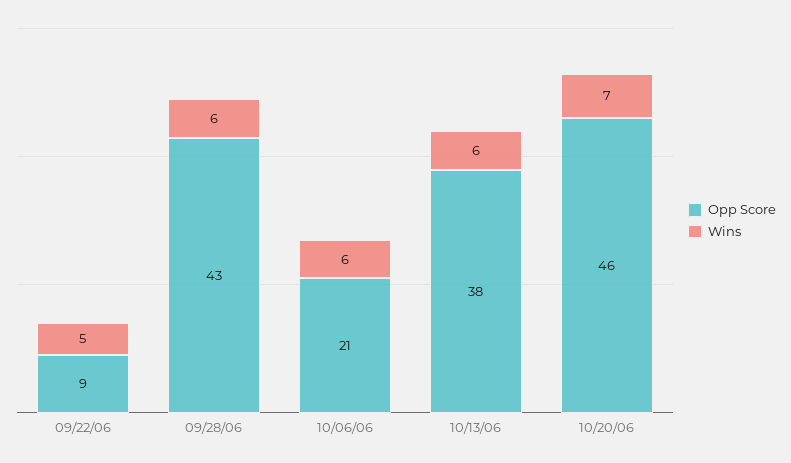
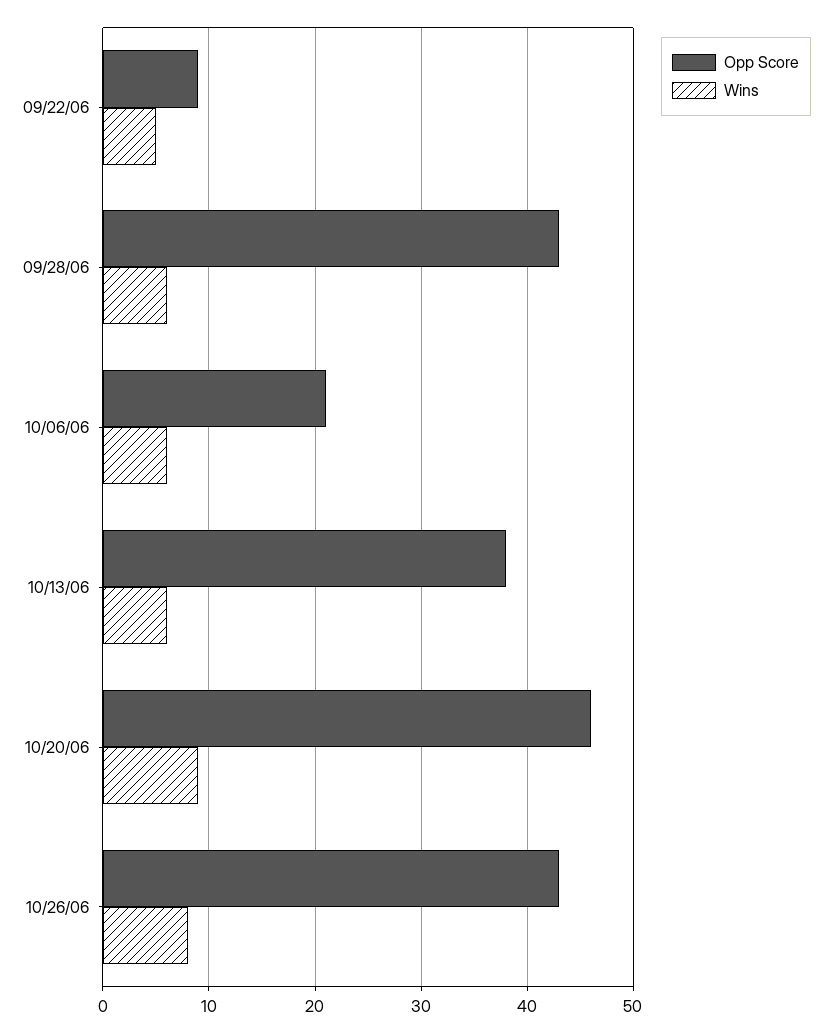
Wins, 10/20/06: 7 -> 9
Opp Score, 10/26/06: none -> 43
Wins, 10/26/06: none -> 8

